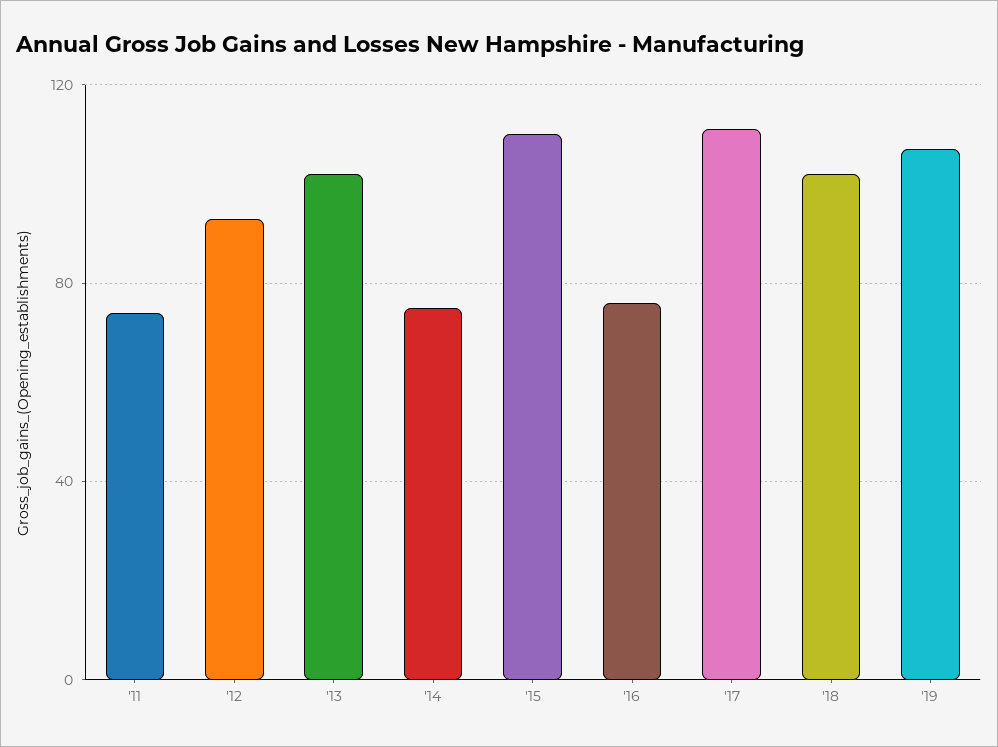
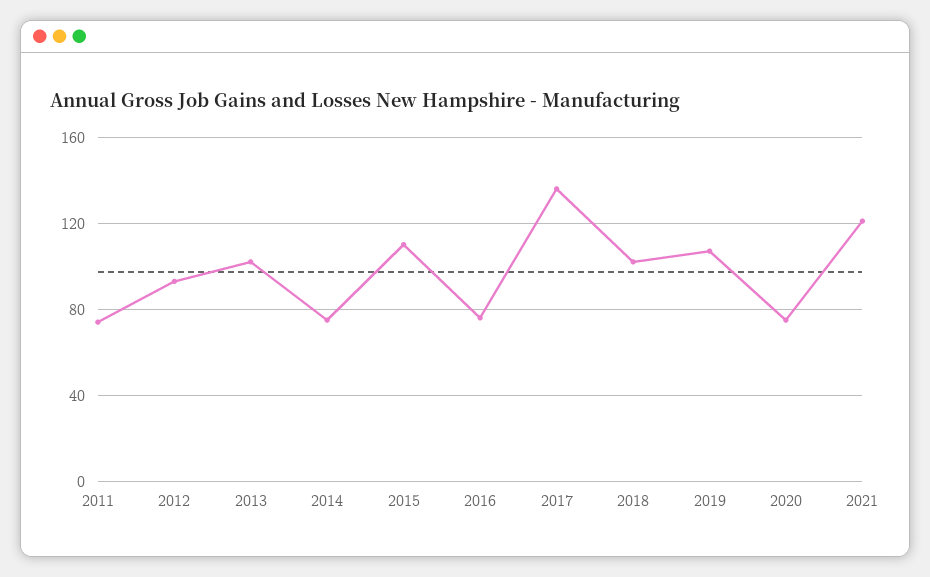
'17: 110 -> 135
2020: none -> 75
2021: none -> 120

